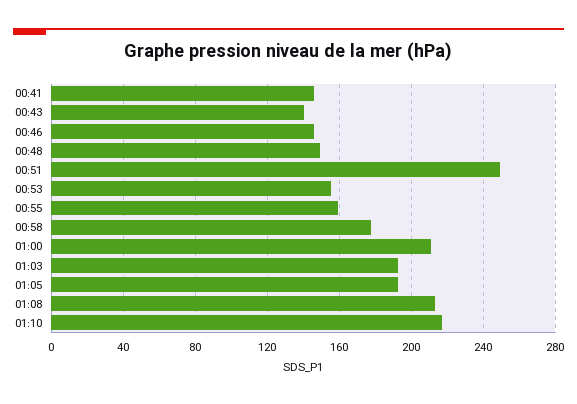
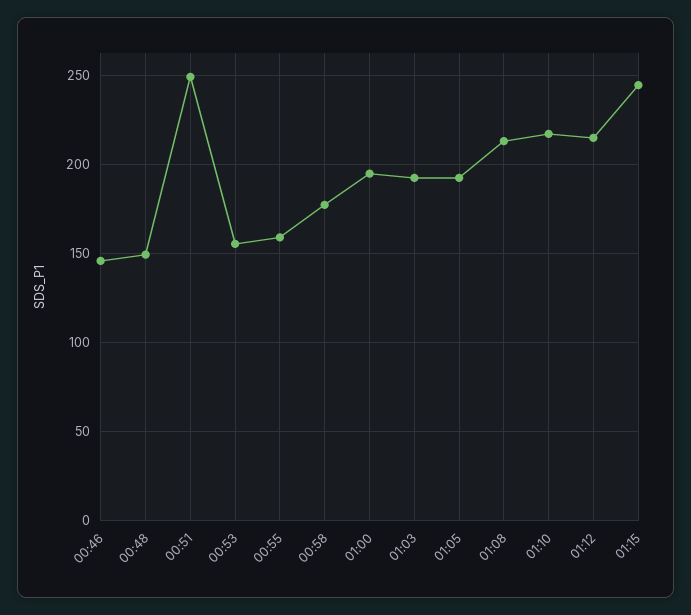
00:41: 145 -> none
00:43: 140 -> none
01:00: 210 -> 195
01:12: none -> 215
01:15: none -> 245

